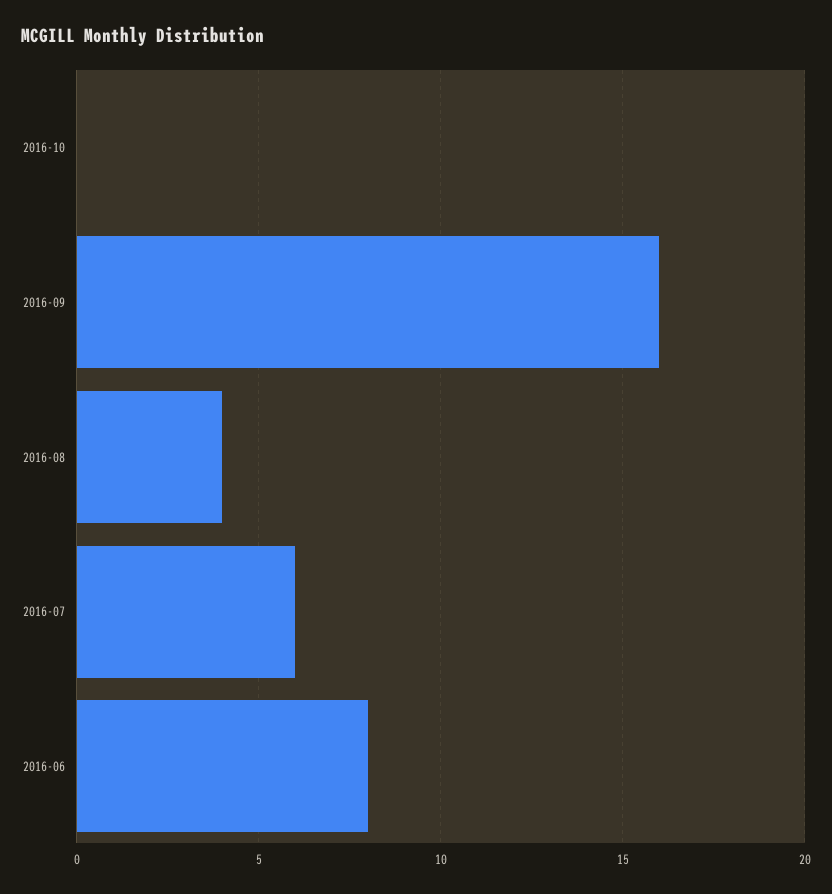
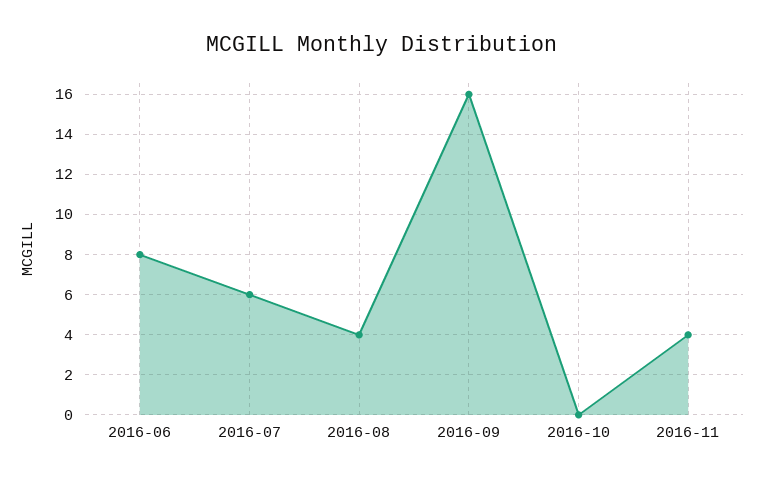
2016-11: none -> 4

